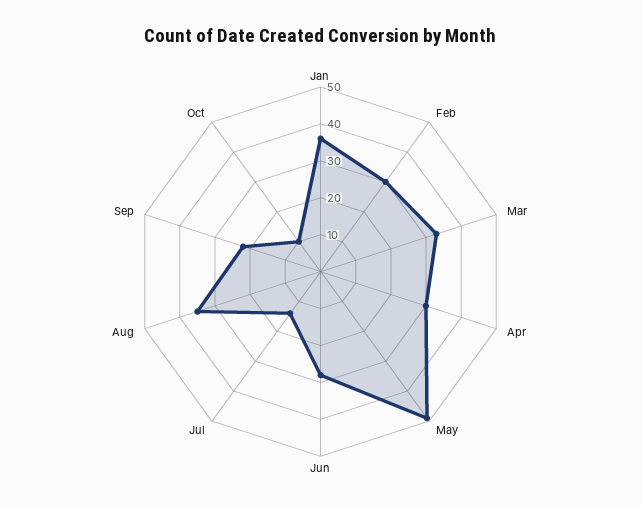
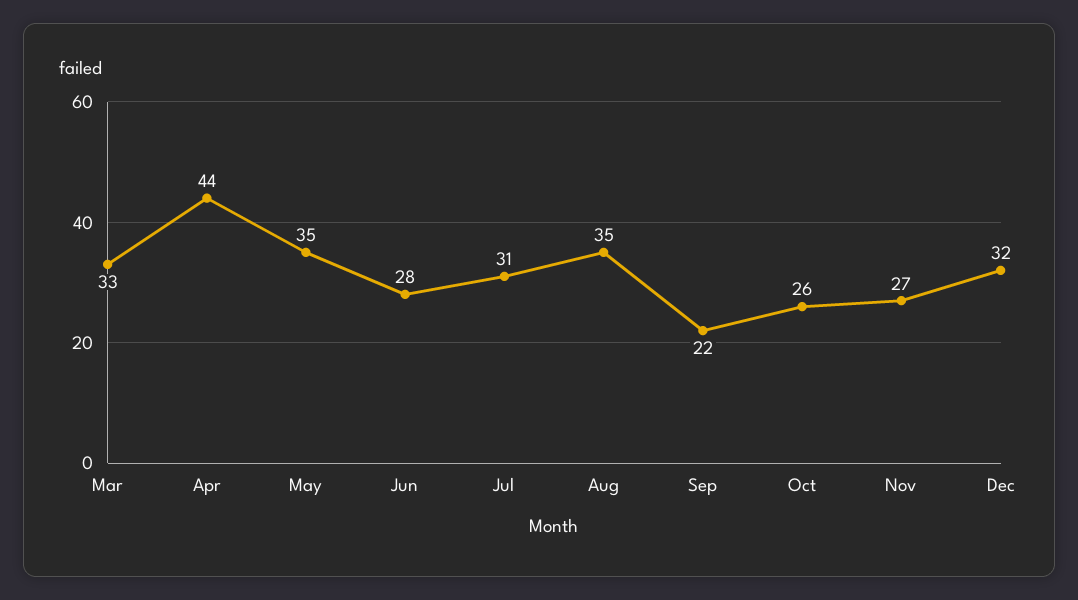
Jan: 35 -> none
Feb: 30 -> none
Apr: 30 -> 44
May: 50 -> 35
Jul: 15 -> 31
Oct: 10 -> 26
Nov: none -> 27
Dec: none -> 32

